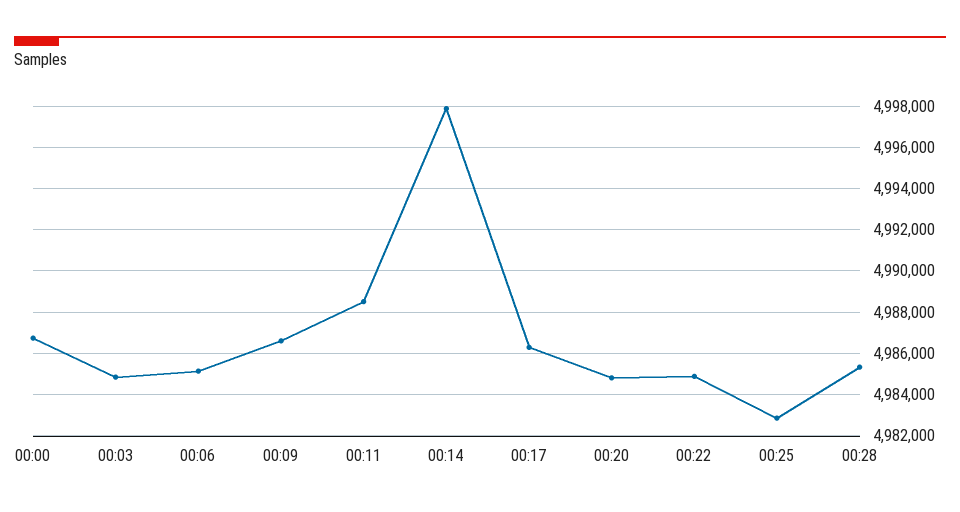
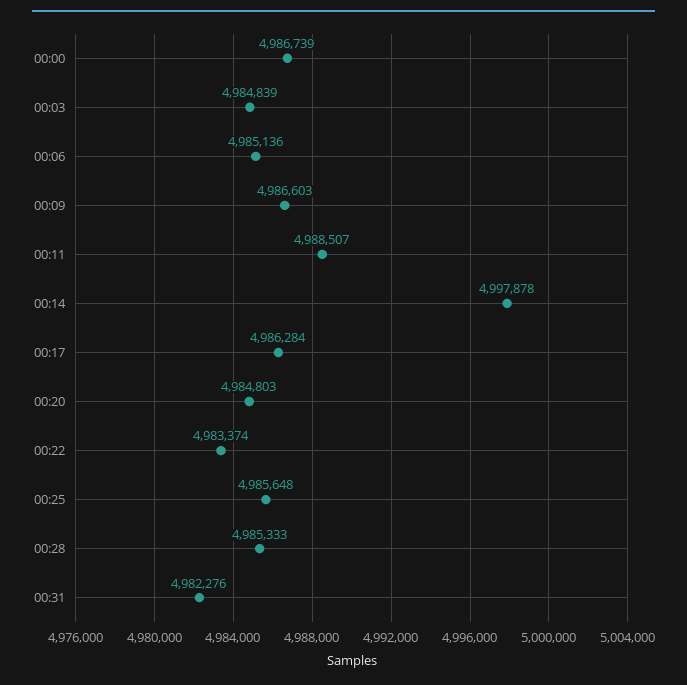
00:22: 4985000 -> 4983374
00:25: 4983000 -> 4985648
00:31: none -> 4982276

